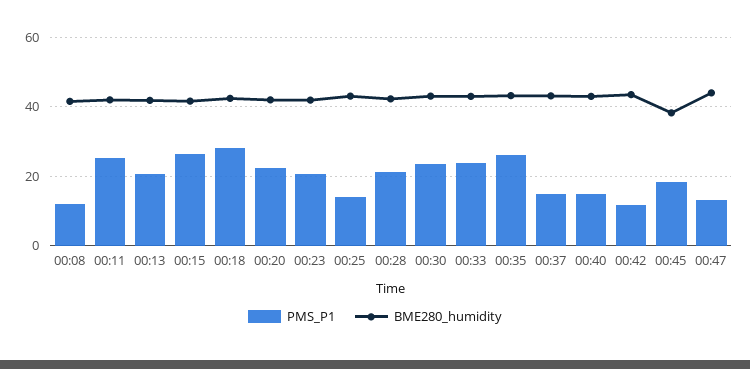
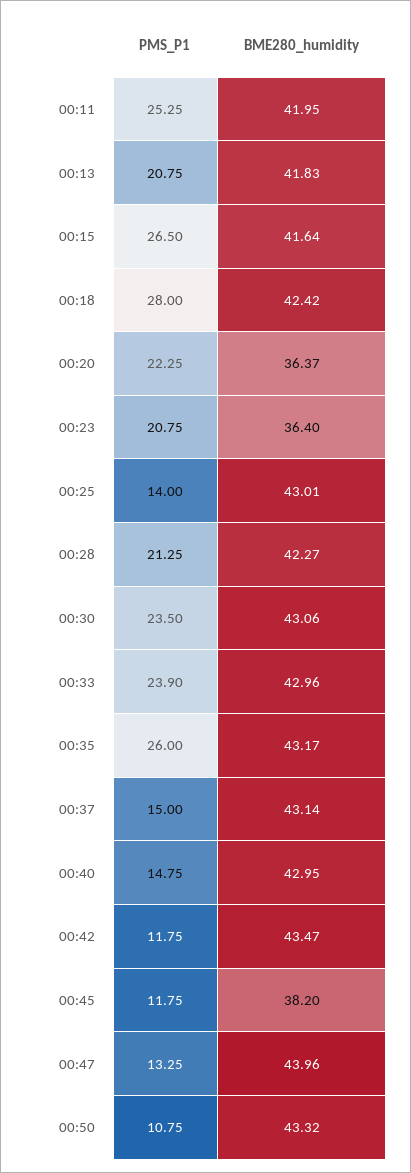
PMS_P1, 00:08: 12 -> none
BME280_humidity, 00:08: 42 -> none
BME280_humidity, 00:20: 42 -> 36.37
BME280_humidity, 00:23: 42 -> 36.4
PMS_P1, 00:45: 18 -> 11.75
PMS_P1, 00:50: none -> 10.75
BME280_humidity, 00:50: none -> 43.32

